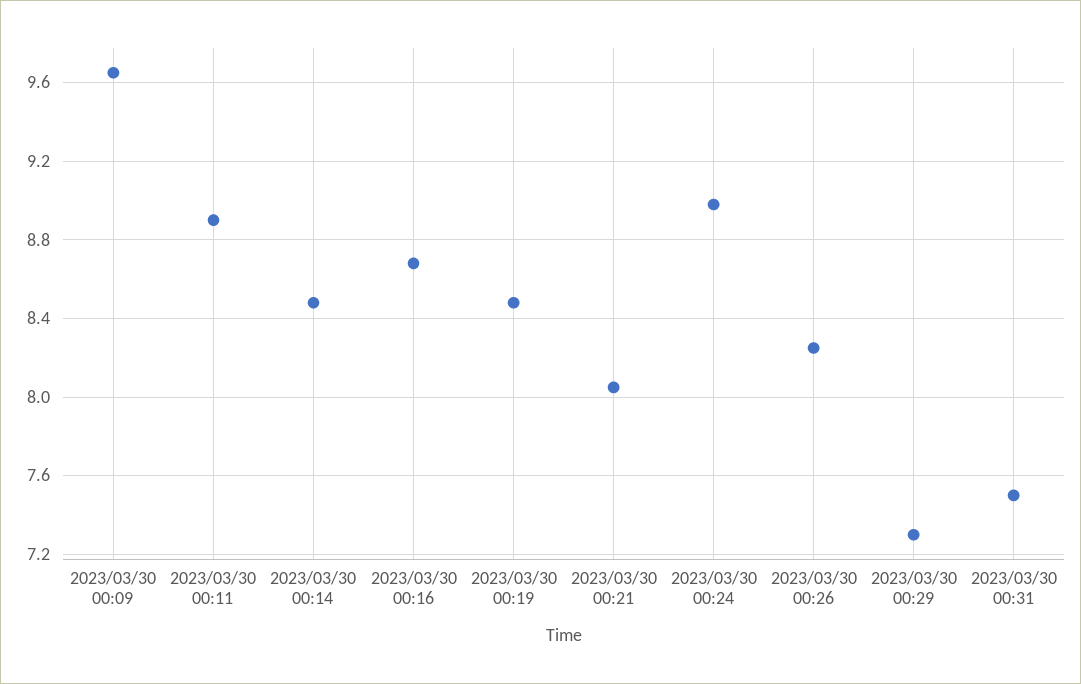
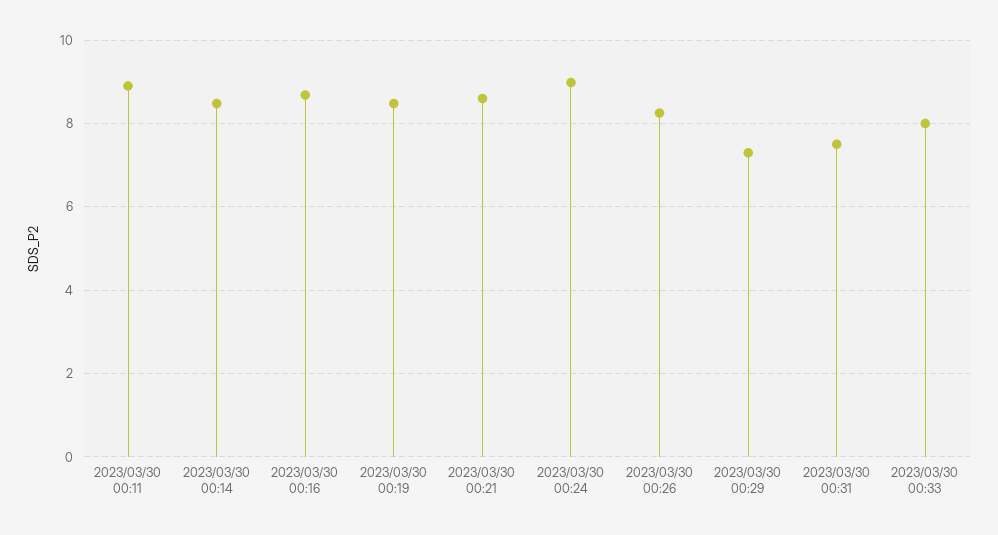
2023/03/30 00:09: 9.65 -> none
2023/03/30 00:21: 8.05 -> 8.6
2023/03/30 00:33: none -> 8

